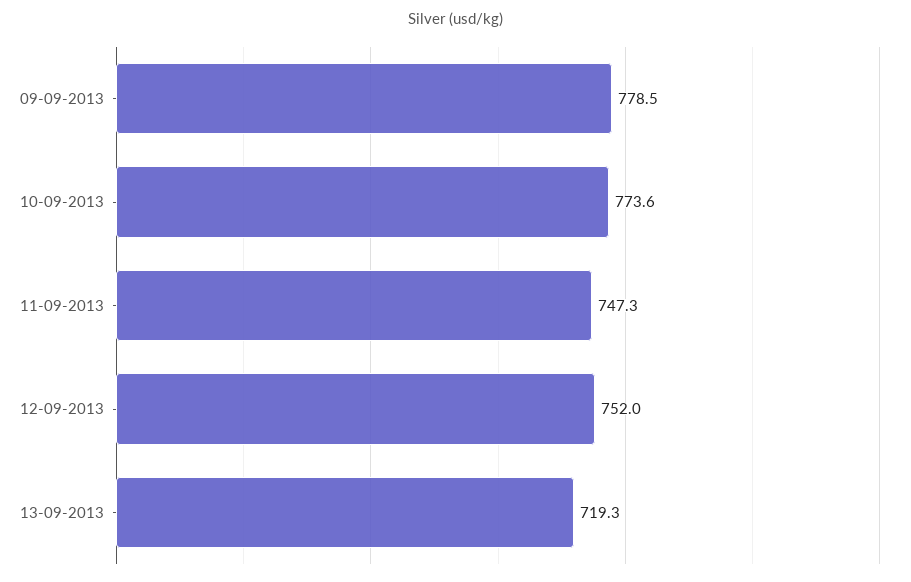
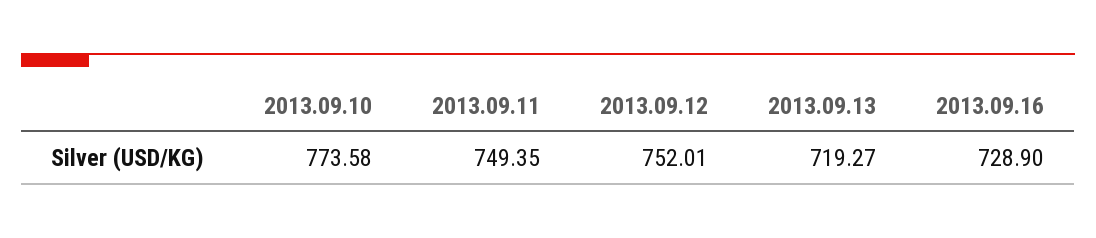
09-09-2013: 778.5 -> none
11-09-2013: 747.3 -> 749.35
2013.09.16: none -> 728.9

